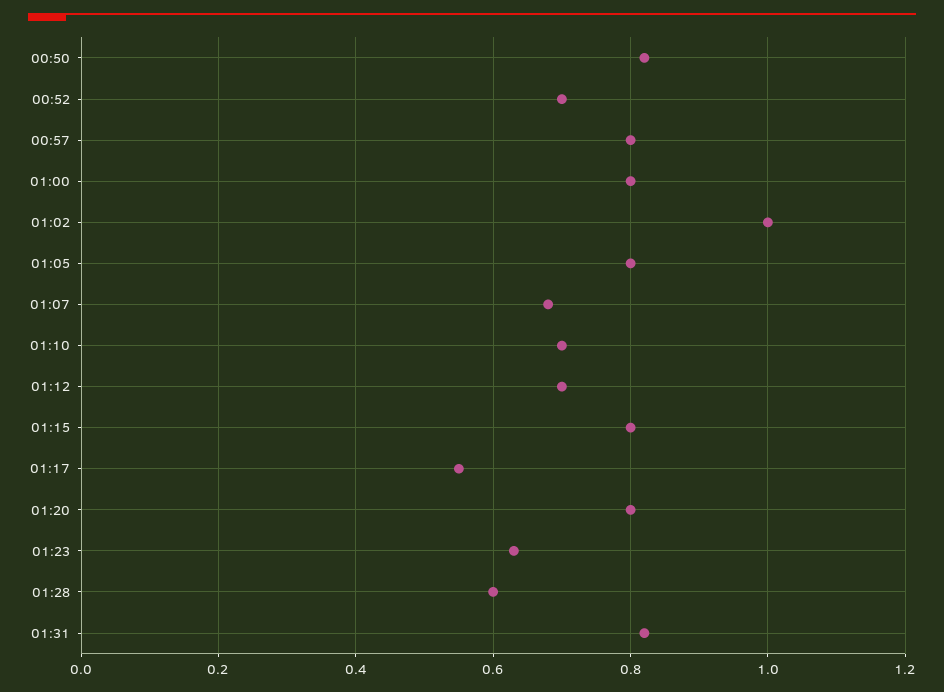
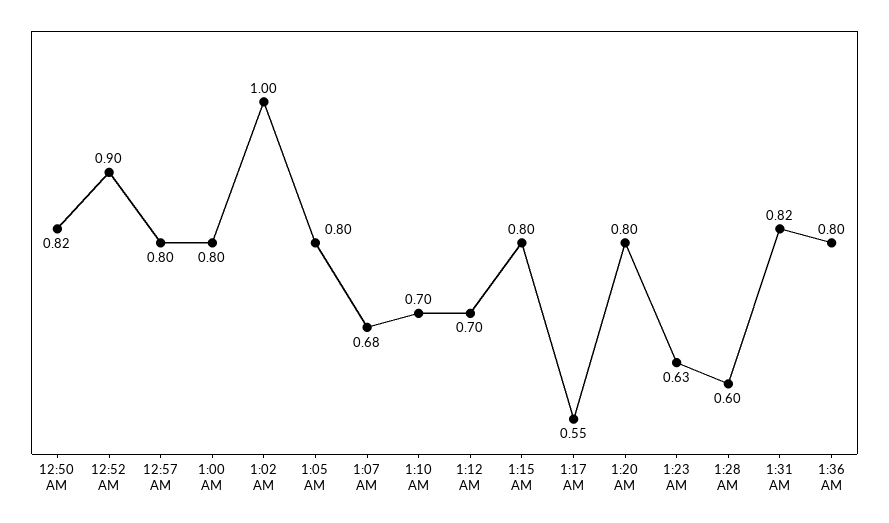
00:52: 0.7 -> 0.9
1:36 AM: none -> 0.8

